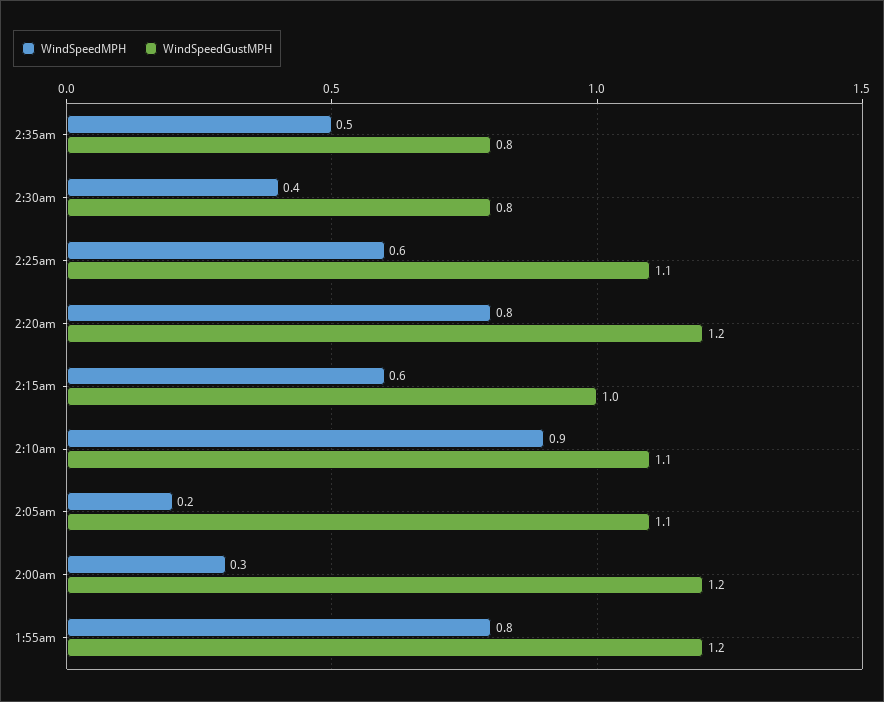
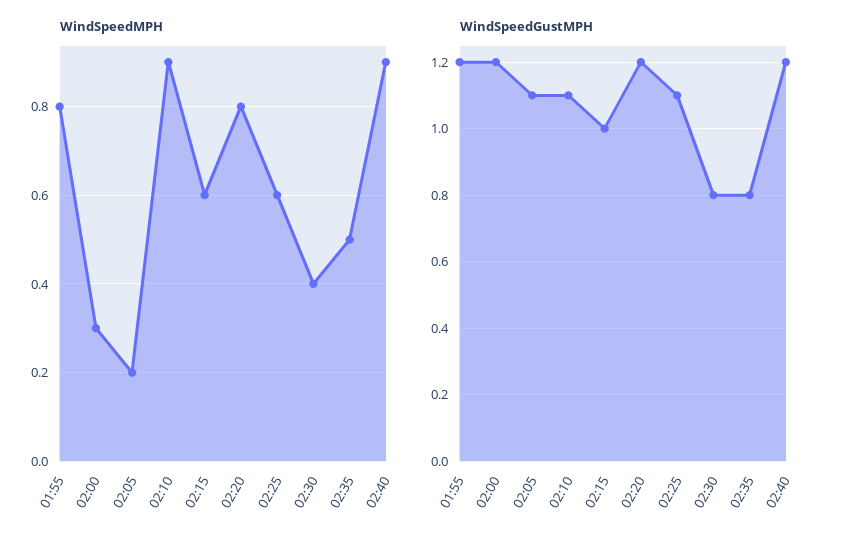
WindSpeedMPH, 02:40: none -> 0.9
WindSpeedGustMPH, 02:40: none -> 1.2

